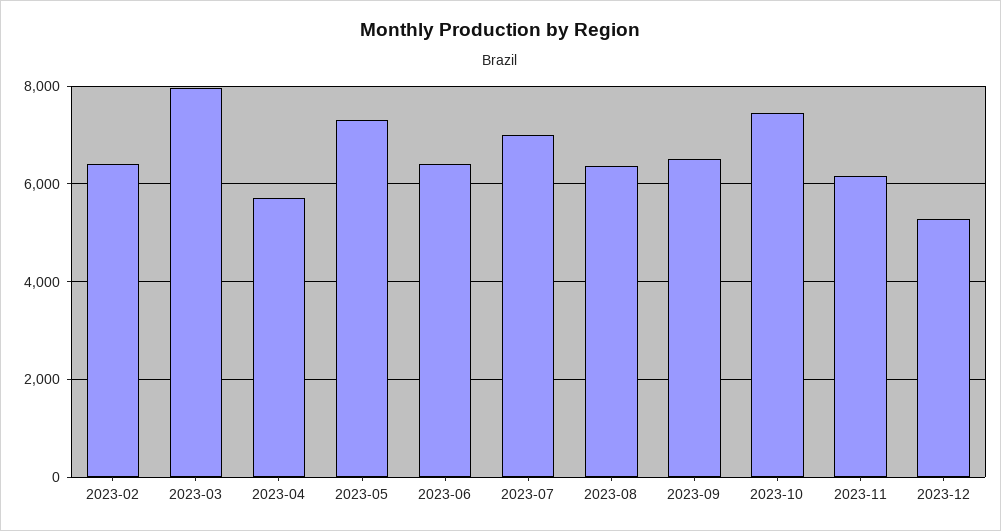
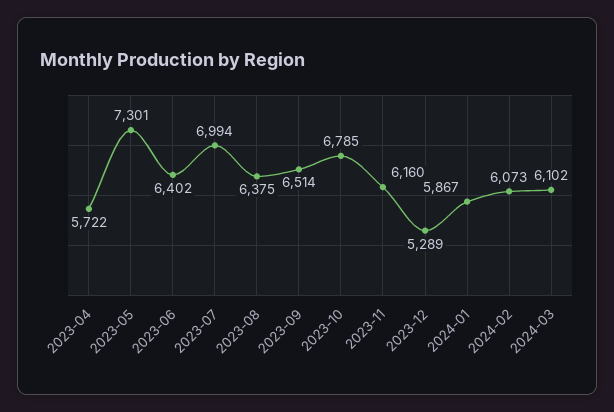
2023-02: 6400 -> none
2023-03: 8000 -> none
2023-10: 7400 -> 6785
2024-01: none -> 5867
2024-02: none -> 6073
2024-03: none -> 6102

